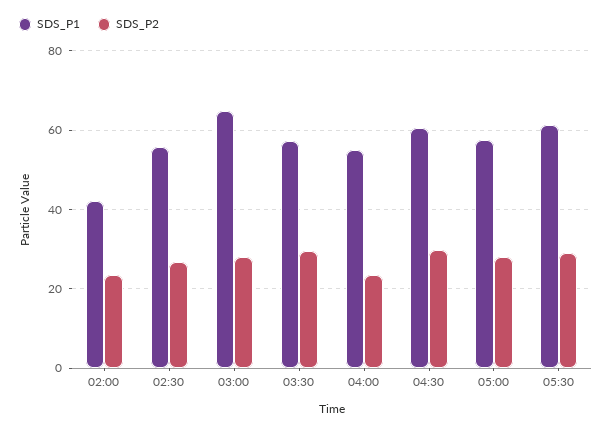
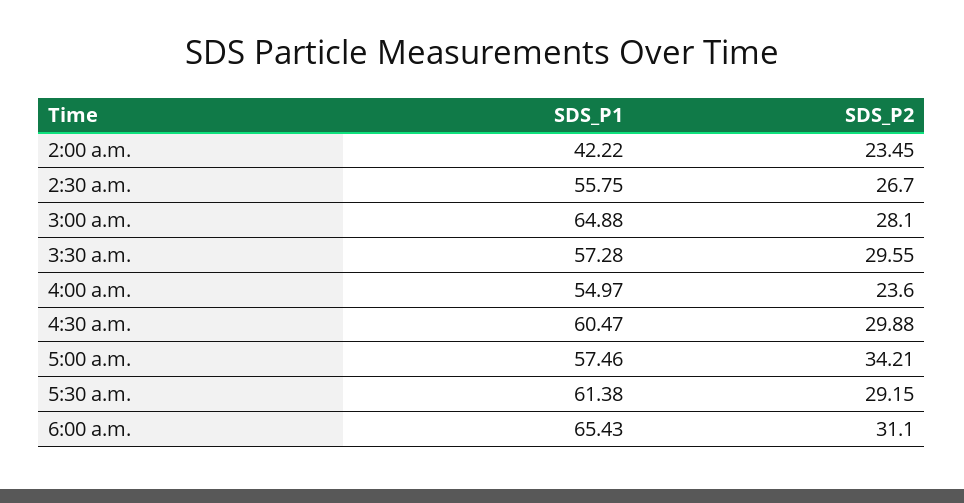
SDS_P2, 05:00: 28 -> 34.21
SDS_P1, 6:00 a.m.: none -> 65.43
SDS_P2, 6:00 a.m.: none -> 31.1

